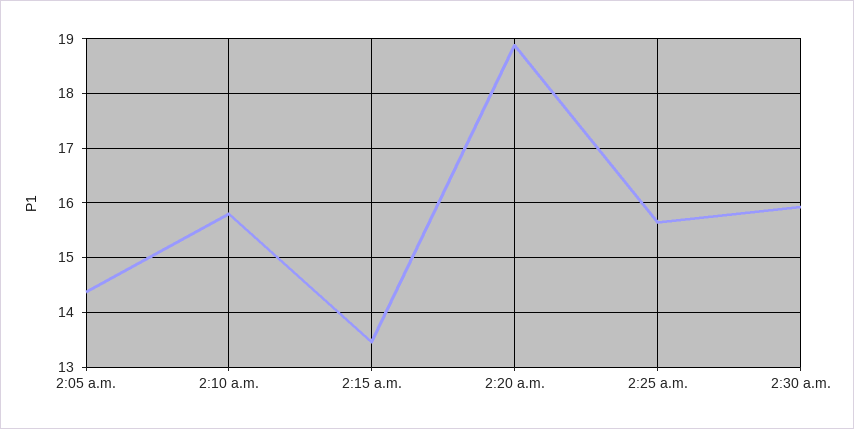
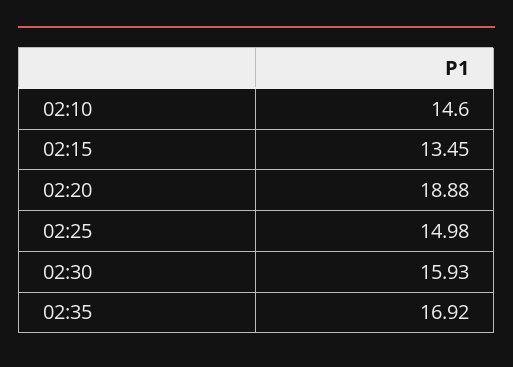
2:05 a.m.: 14.4 -> none
2:10 a.m.: 15.8 -> 14.6
2:25 a.m.: 15.6 -> 14.98
02:35: none -> 16.92

